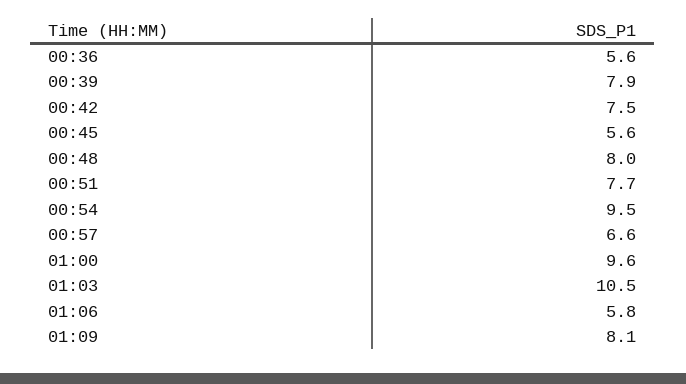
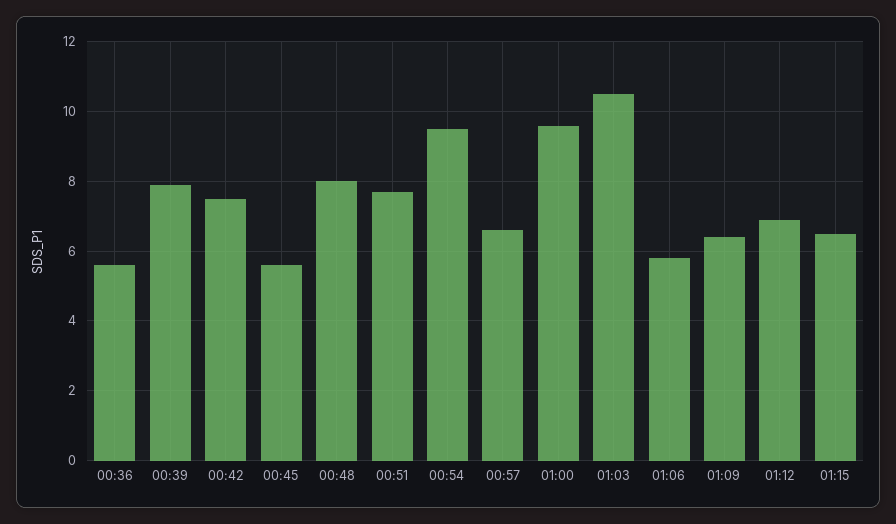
01:09: 8.1 -> 6.5
01:12: none -> 7
01:15: none -> 6.5

